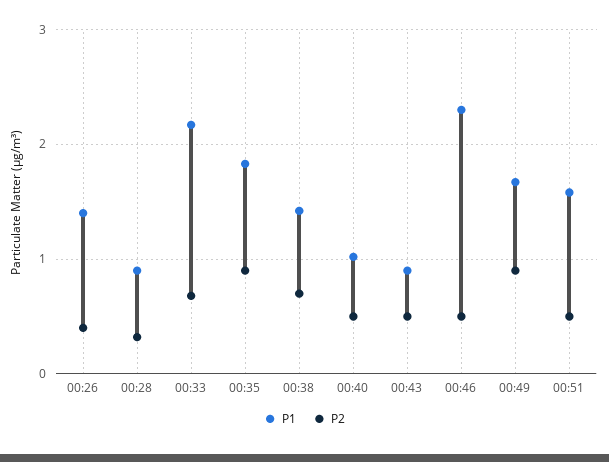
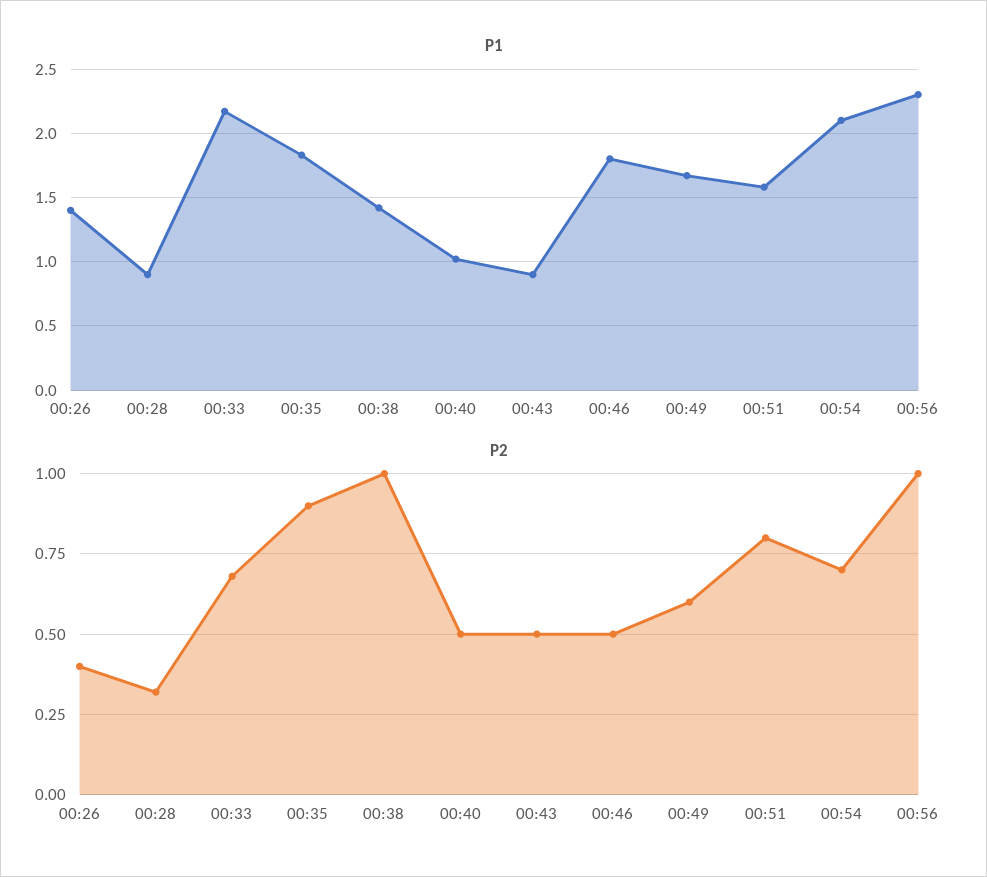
P2, 00:38: 0.7 -> 1
P1, 00:46: 2.3 -> 1.8
P2, 00:49: 0.9 -> 0.6
P2, 00:51: 0.5 -> 0.8
P1, 00:54: none -> 2.1
P1, 00:56: none -> 2.3
P2, 00:54: none -> 0.7
P2, 00:56: none -> 1

